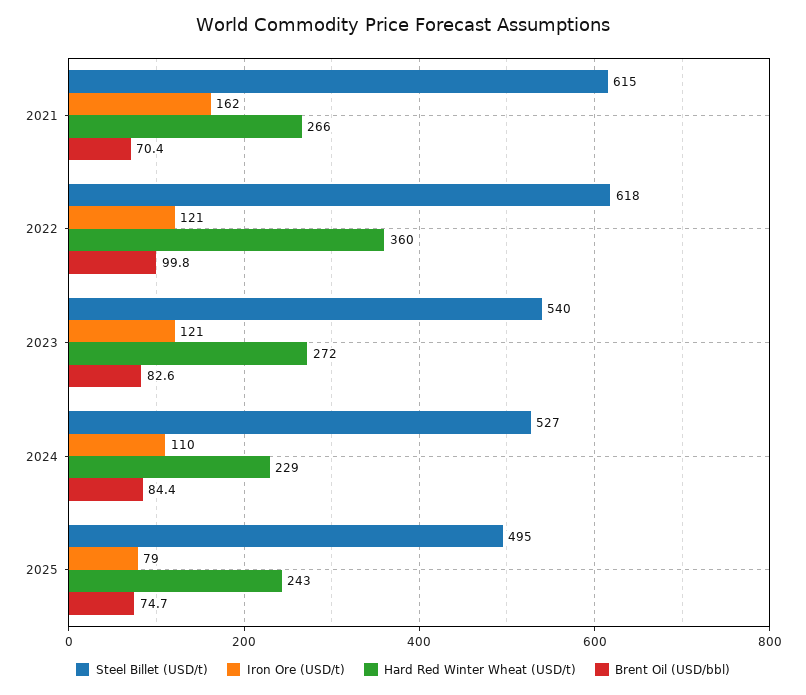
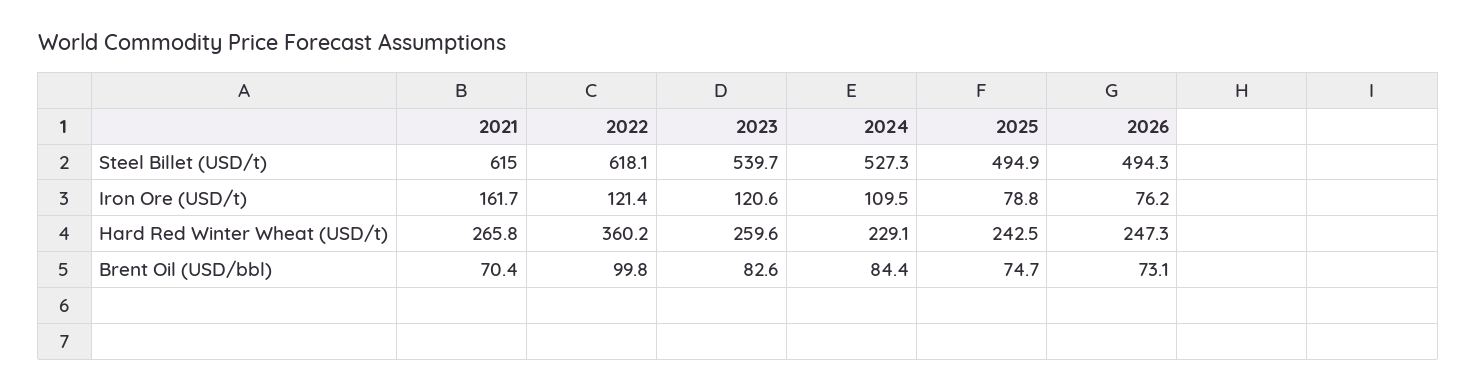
Hard Red Winter Wheat (USD/t), 2023: 272 -> 259.6
Steel Billet (USD/t), 2026: none -> 494.3
Iron Ore (USD/t), 2026: none -> 76.2
Hard Red Winter Wheat (USD/t), 2026: none -> 247.3
Brent Oil (USD/bbl), 2026: none -> 73.1

